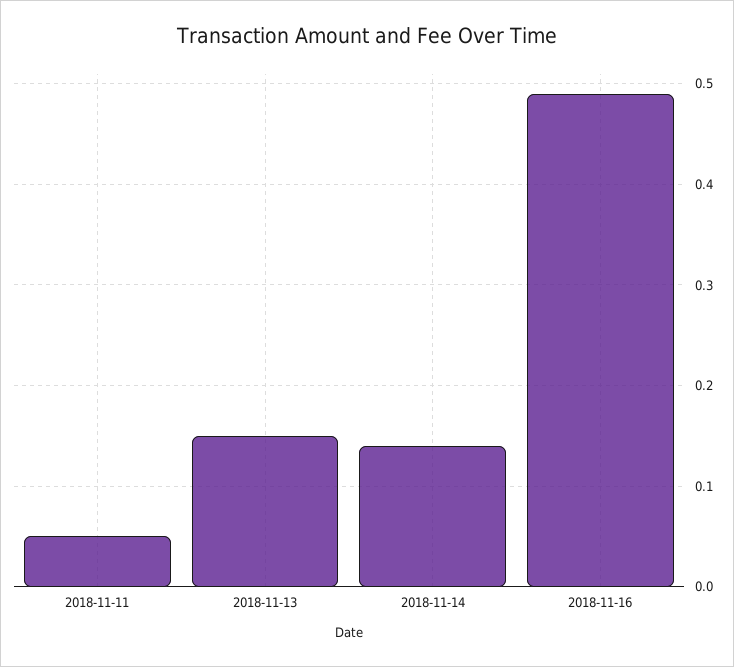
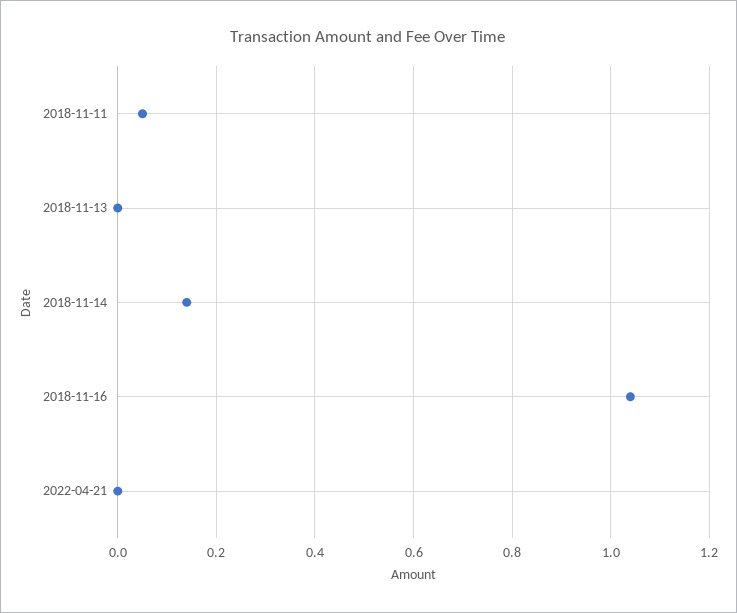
2018-11-13: 0.15 -> 0
2018-11-16: 0.49 -> 1.05
2022-04-21: none -> 0

